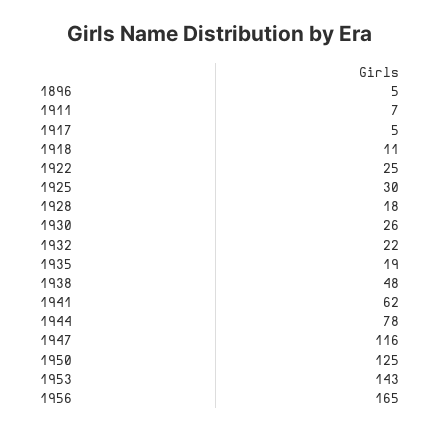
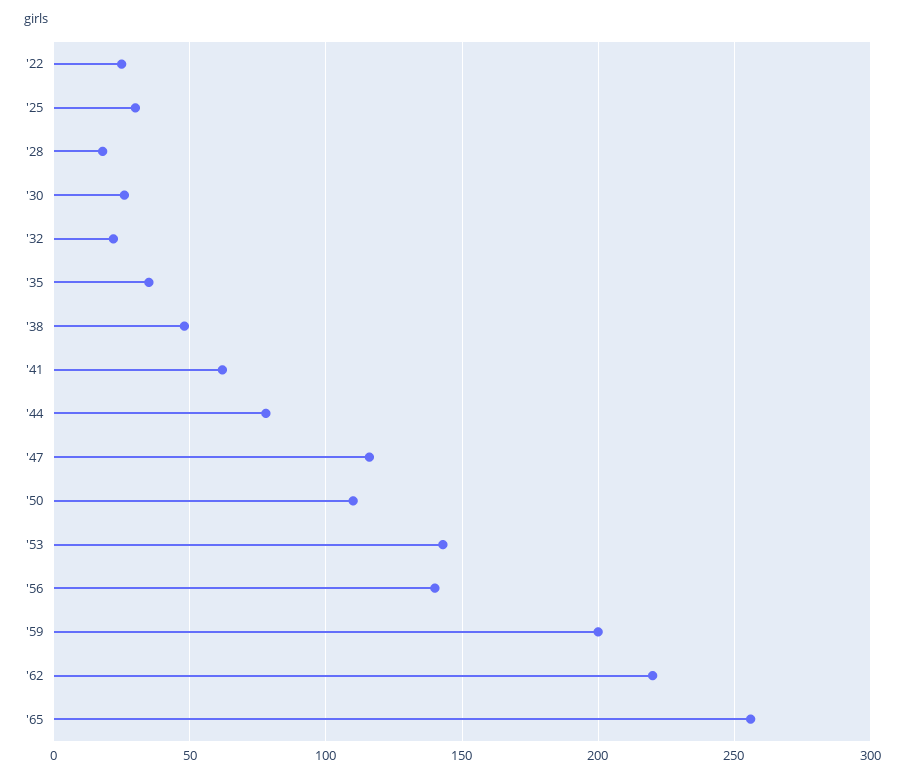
1896: 5 -> none
1911: 7 -> none
1917: 5 -> none
1918: 11 -> none
1935: 19 -> 35
1950: 125 -> 110
1956: 165 -> 140
'59: none -> 200
'62: none -> 220
'65: none -> 255

